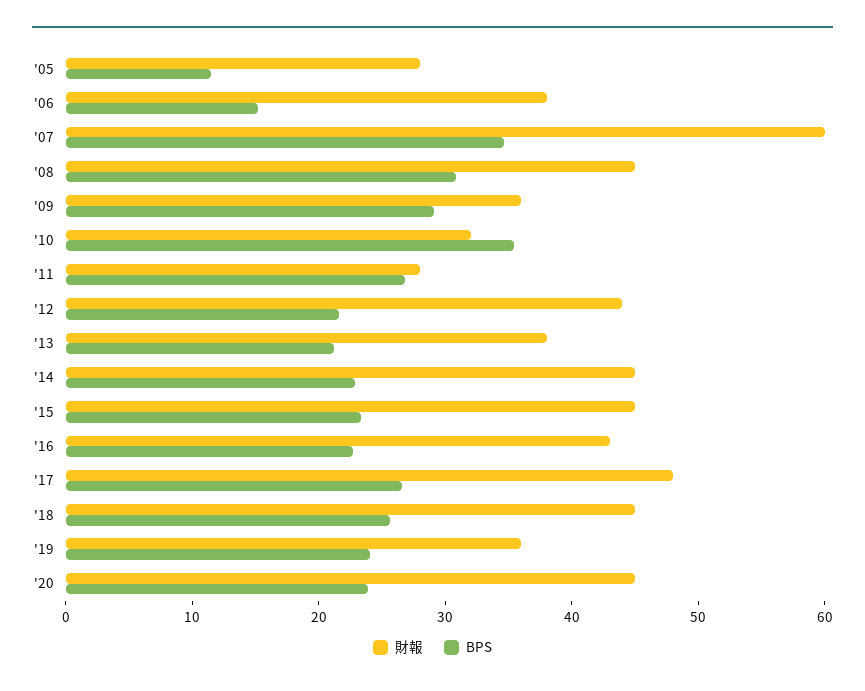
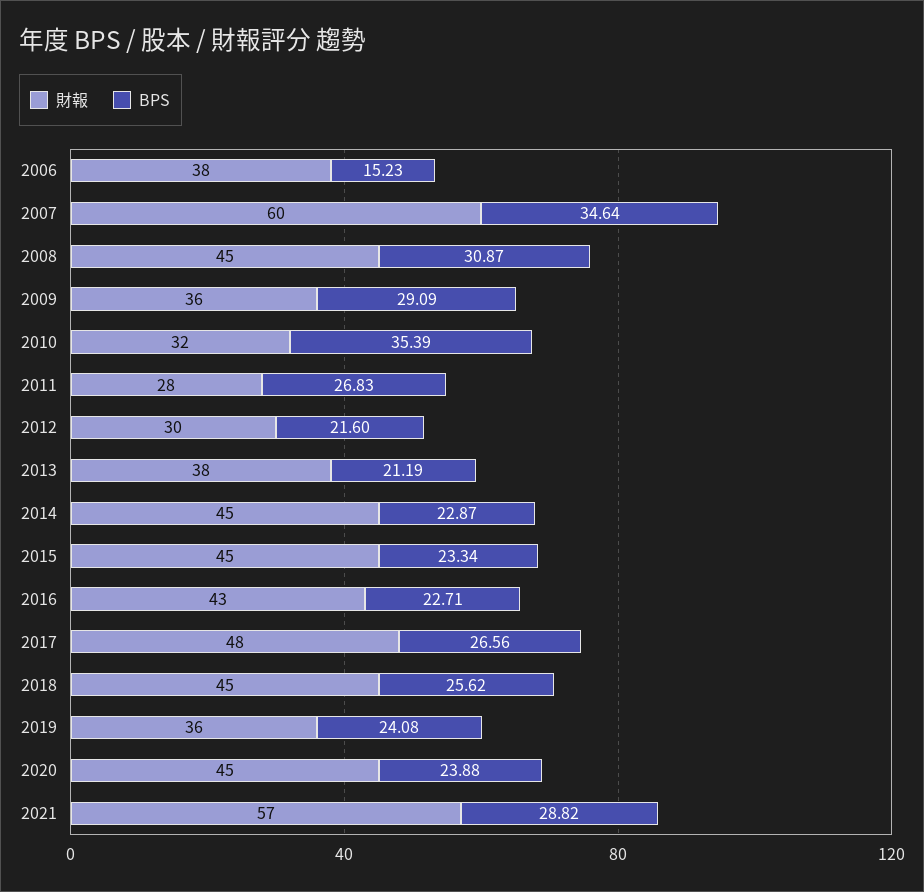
財報, '05: 28 -> none
BPS, '05: 12 -> none
財報, '12: 44 -> 30
財報, 2021: none -> 57
BPS, 2021: none -> 28.82

